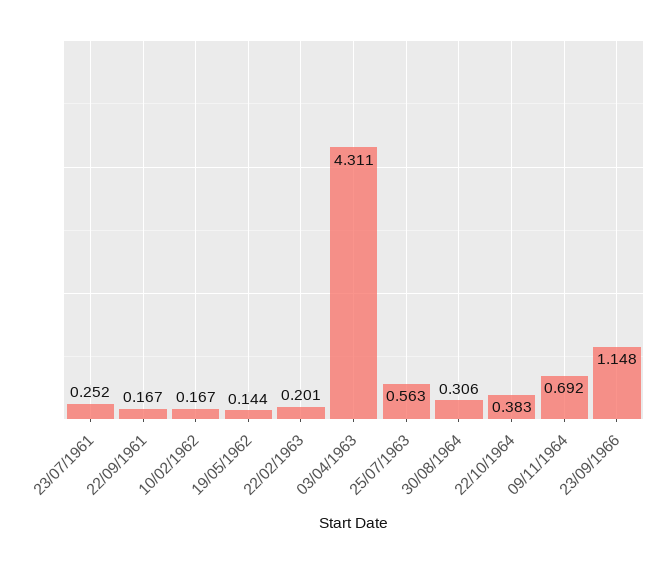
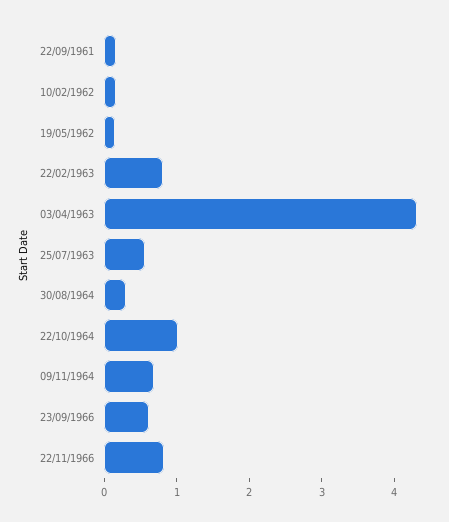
23/07/1961: 0.252 -> none
22/02/1963: 0.201 -> 0.8
22/10/1964: 0.383 -> 1
23/09/1966: 1.148 -> 0.6
22/11/1966: none -> 0.8

